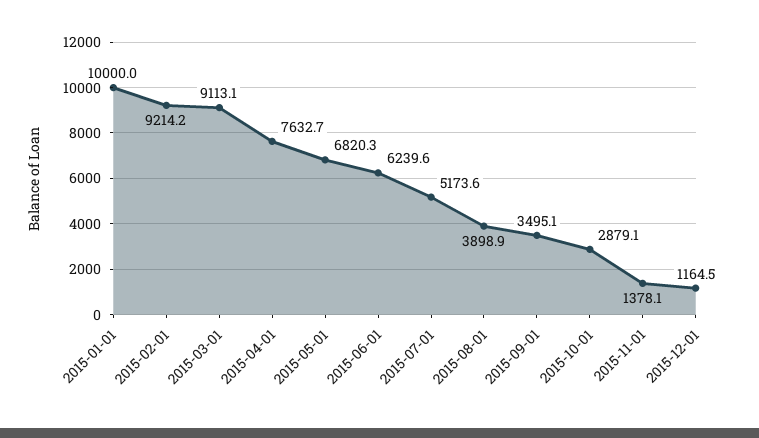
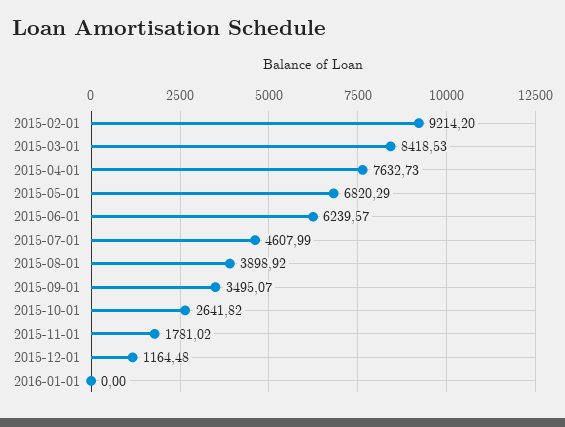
2015-01-01: 10000 -> none
2015-03-01: 9113.1 -> 8418.53
2015-07-01: 5173.6 -> 4607.99
2015-10-01: 2879.1 -> 2641.82
2015-11-01: 1378.1 -> 1781.02
2016-01-01: none -> 0

